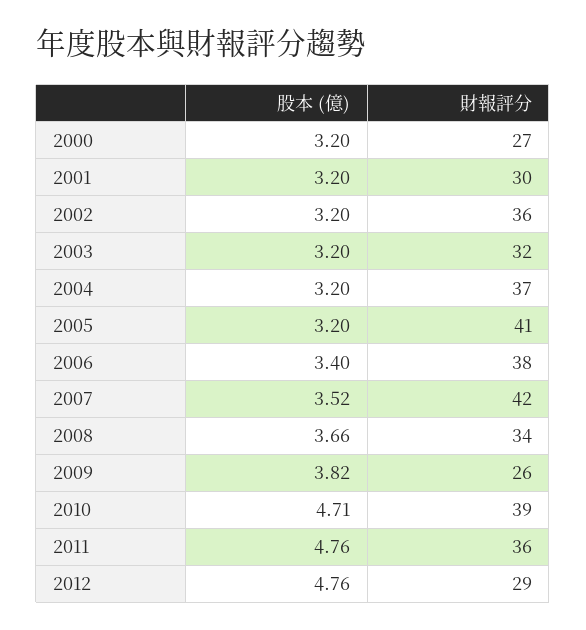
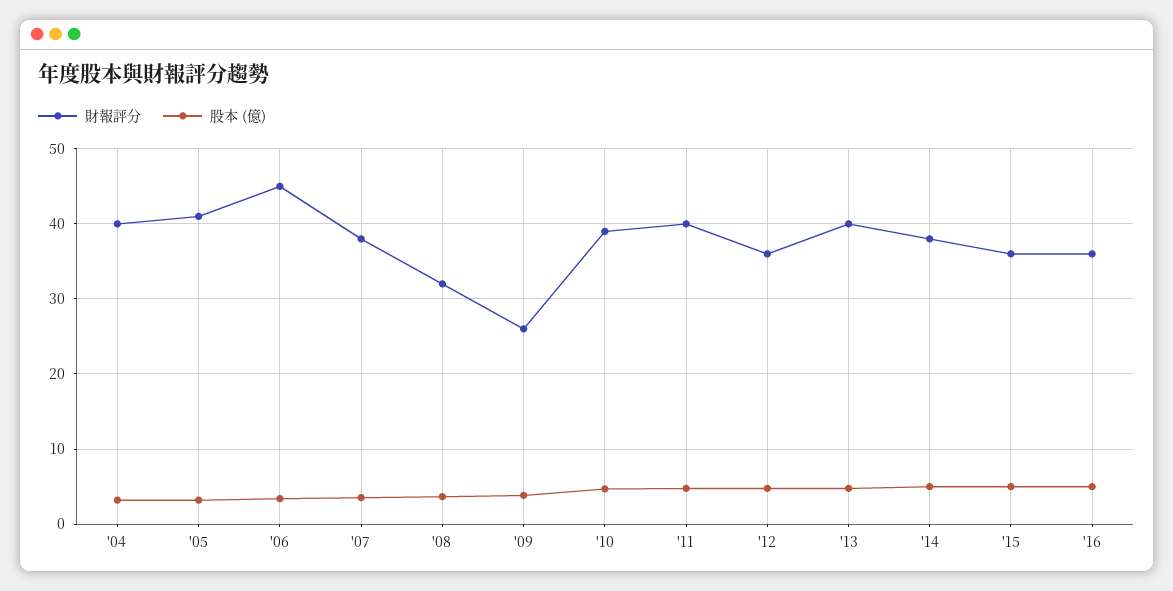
股本 (億), 2000: 3.2 -> none
財報評分, 2000: 27 -> none
股本 (億), 2001: 3.2 -> none
財報評分, 2001: 30 -> none
股本 (億), 2002: 3.2 -> none
財報評分, 2002: 36 -> none
股本 (億), 2003: 3.2 -> none
財報評分, 2003: 32 -> none
財報評分, 2004: 37 -> 40
財報評分, 2006: 38 -> 45
財報評分, 2007: 42 -> 38
財報評分, 2008: 34 -> 32
財報評分, 2011: 36 -> 40
財報評分, 2012: 29 -> 36
財報評分, '13: none -> 40
股本 (億), '13: none -> 5
財報評分, '14: none -> 38
股本 (億), '14: none -> 5
財報評分, '15: none -> 36
股本 (億), '15: none -> 5
財報評分, '16: none -> 36
股本 (億), '16: none -> 5

